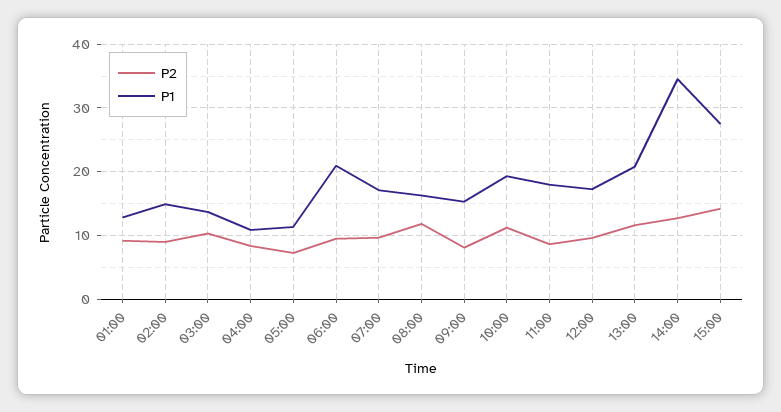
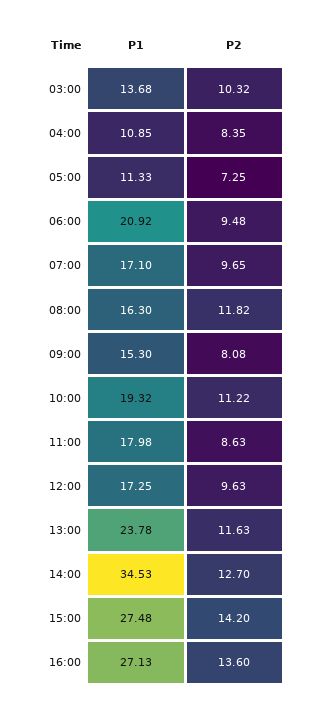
P2, 01:00: 9 -> none
P1, 01:00: 13 -> none
P2, 02:00: 9 -> none
P1, 02:00: 15 -> none
P1, 13:00: 21 -> 23.78
P1, 16:00: none -> 27.13
P2, 16:00: none -> 13.6

